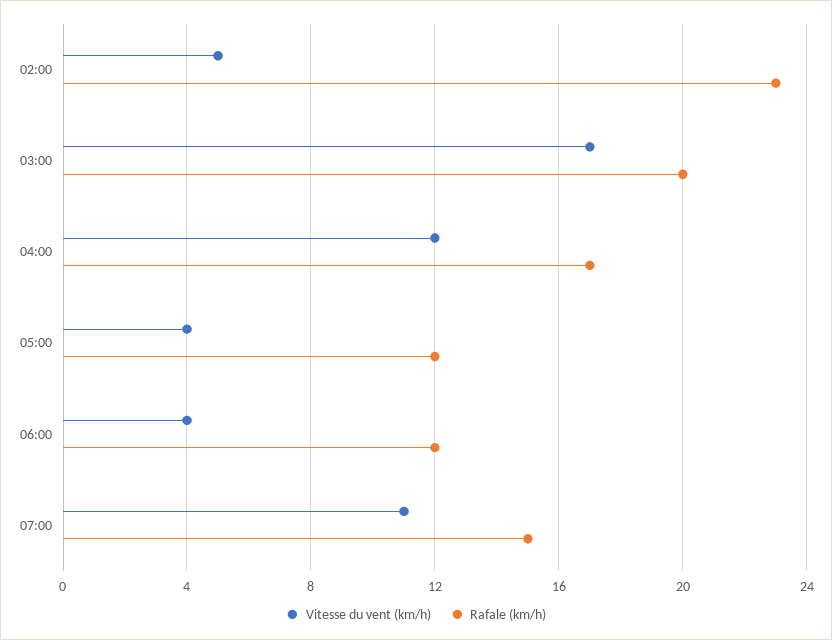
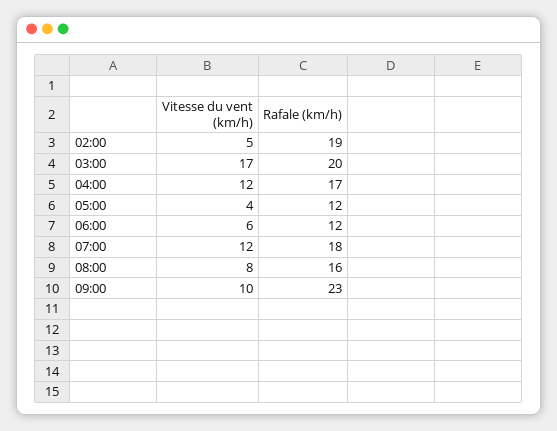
Rafale (km/h), 02:00: 23 -> 19
Vitesse du vent (km/h), 06:00: 4 -> 6
Vitesse du vent (km/h), 07:00: 11 -> 12
Rafale (km/h), 07:00: 15 -> 18
Vitesse du vent (km/h), 08:00: none -> 8
Rafale (km/h), 08:00: none -> 16
Vitesse du vent (km/h), 09:00: none -> 10
Rafale (km/h), 09:00: none -> 23

